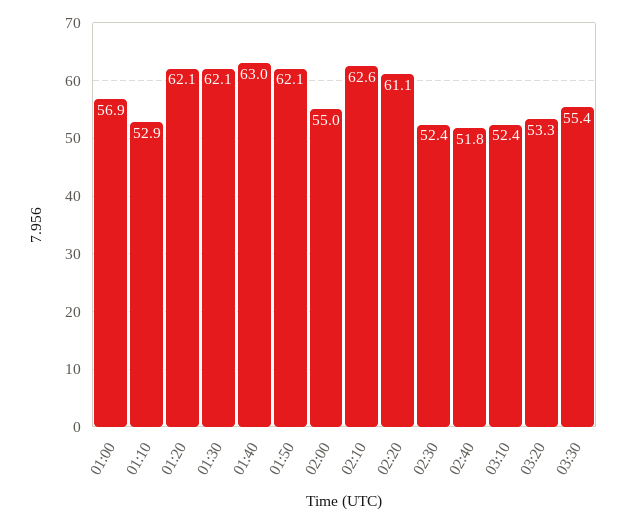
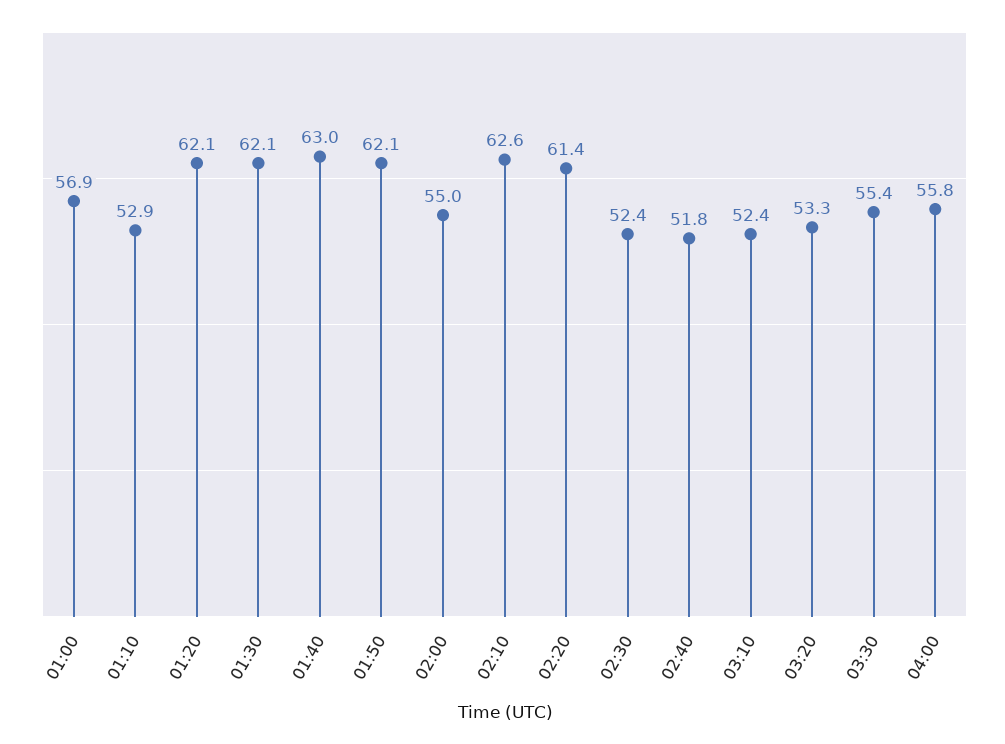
02:20: 61.1 -> 61.4
04:00: none -> 55.8

